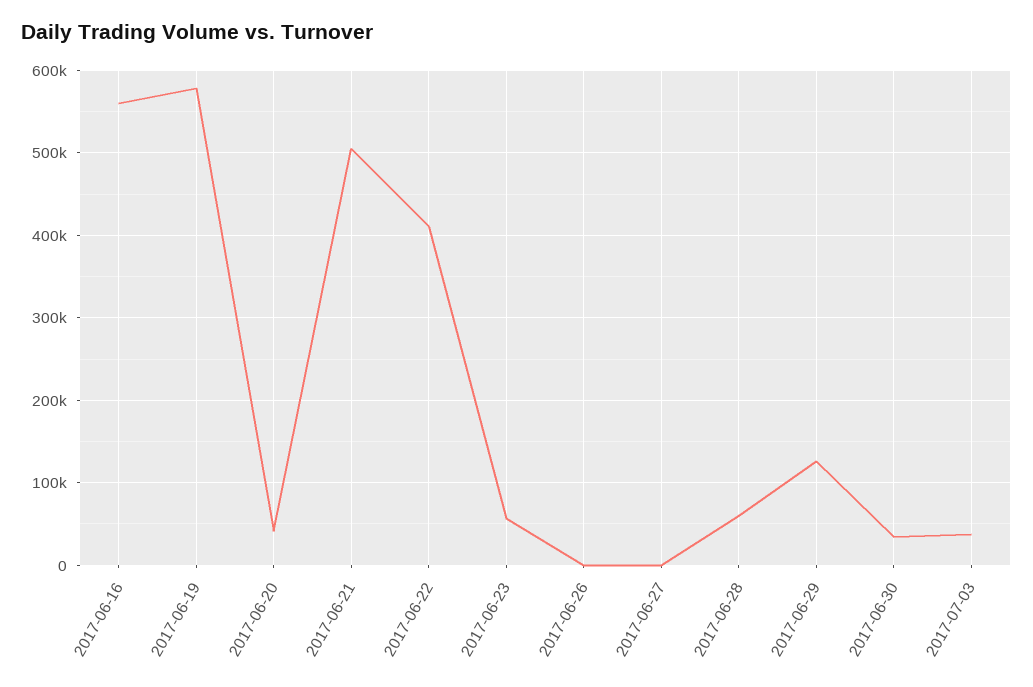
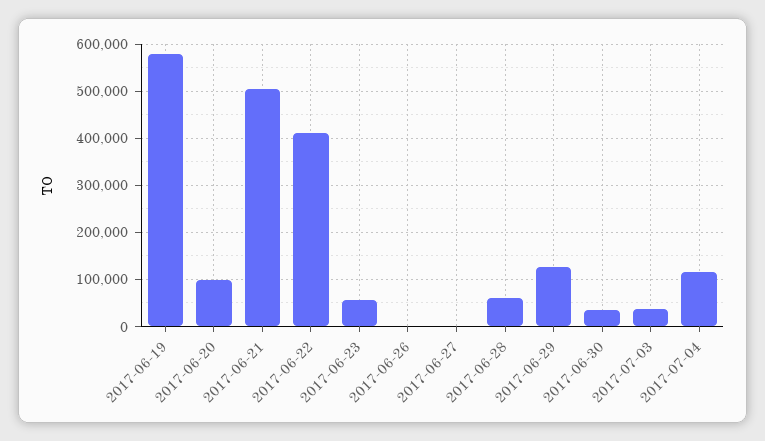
2017-06-16: 560000 -> none
2017-06-20: 40000 -> 100000
2017-07-04: none -> 120000

